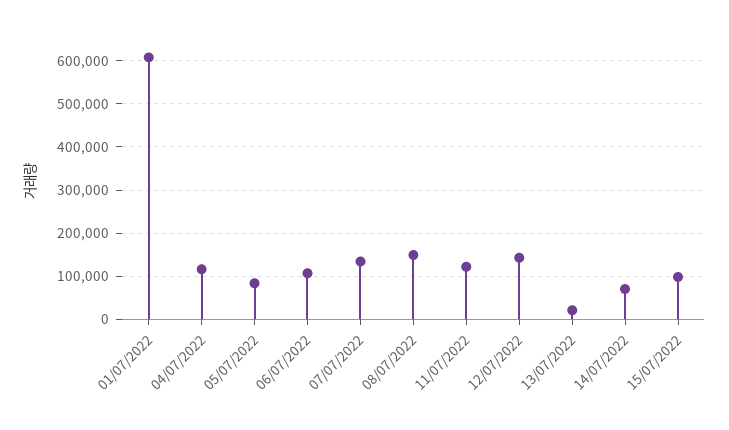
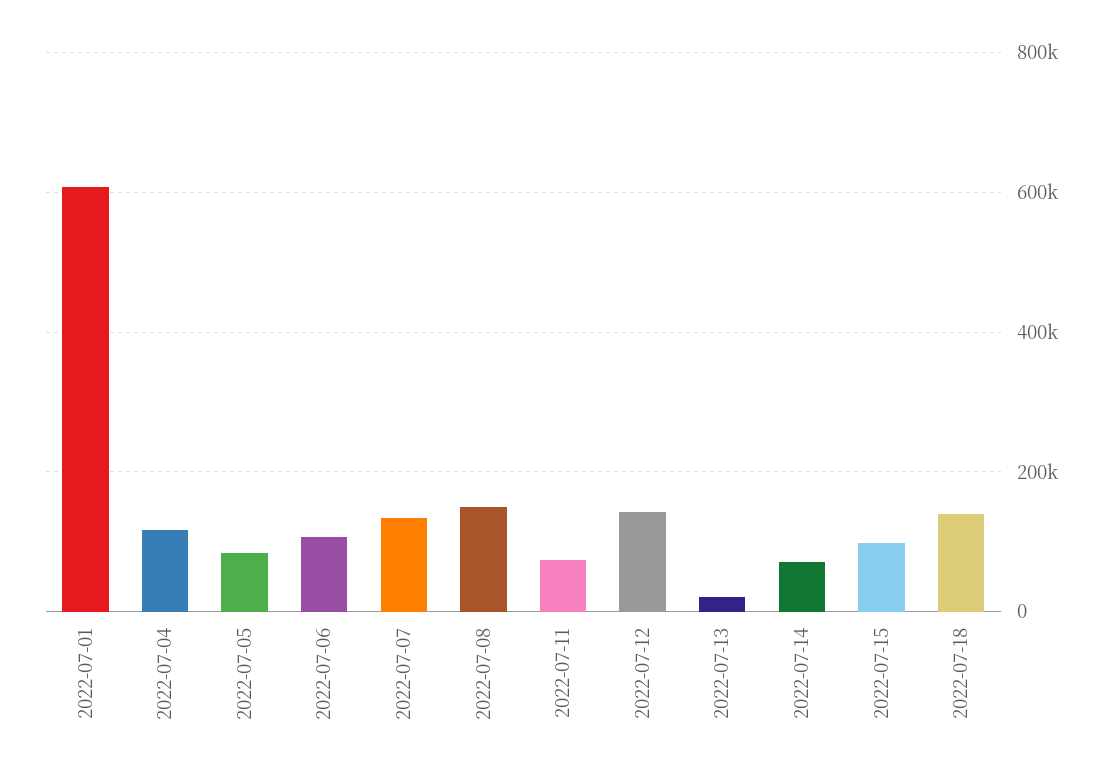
11/07/2022: 120000 -> 80000
2022-07-18: none -> 140000

